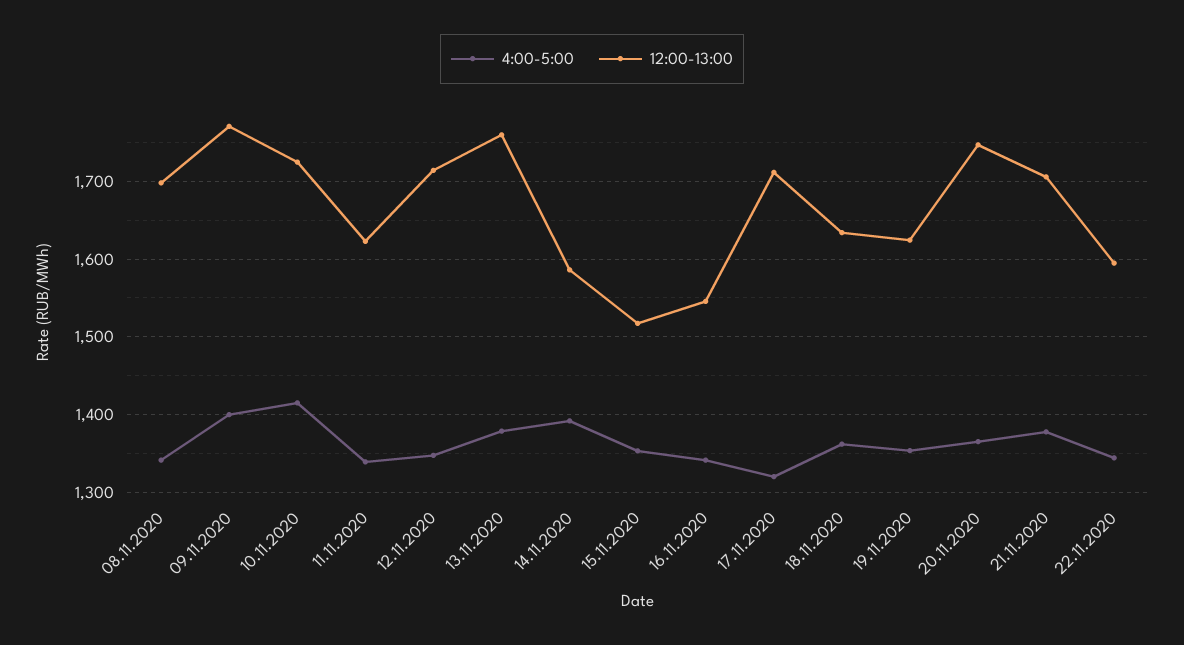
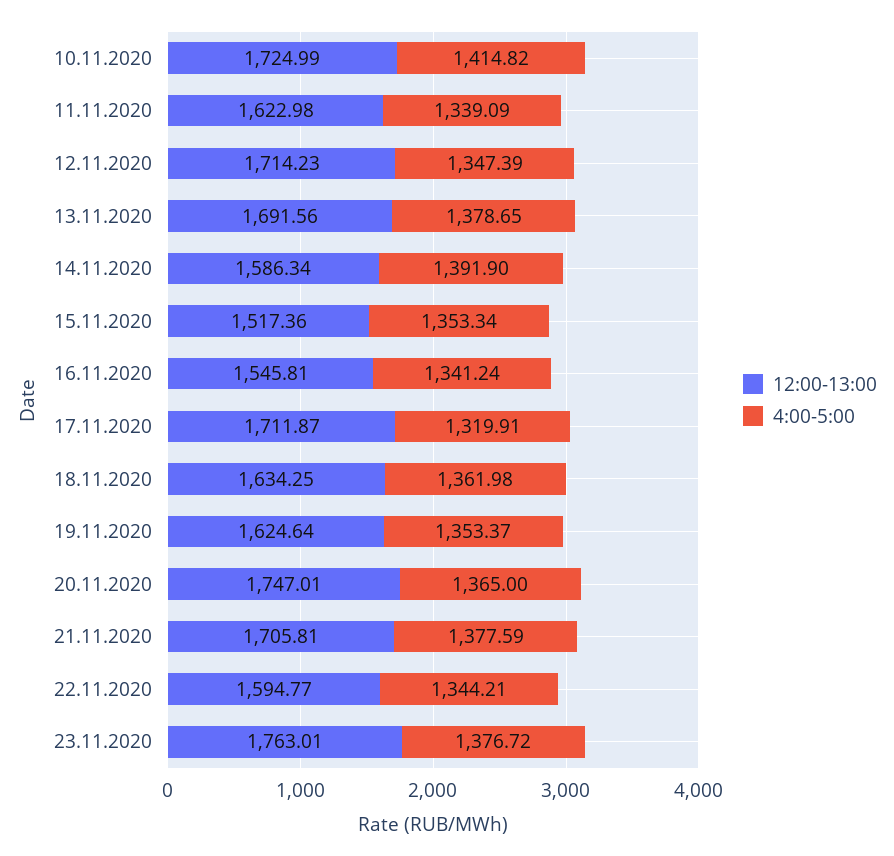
4:00-5:00, 08.11.2020: 1340 -> none
12:00-13:00, 08.11.2020: 1700 -> none
4:00-5:00, 09.11.2020: 1400 -> none
12:00-13:00, 09.11.2020: 1770 -> none
12:00-13:00, 13.11.2020: 1760 -> 1691.56
12:00-13:00, 23.11.2020: none -> 1763.01
4:00-5:00, 23.11.2020: none -> 1376.72

